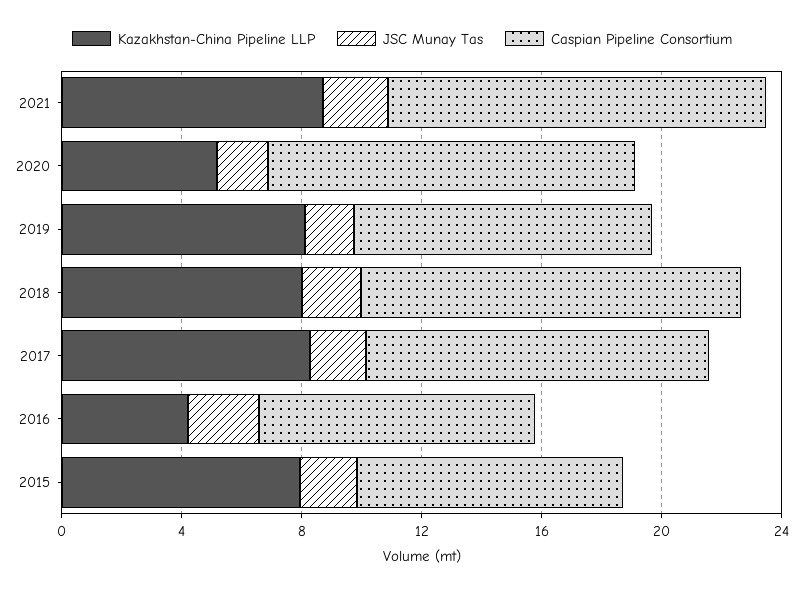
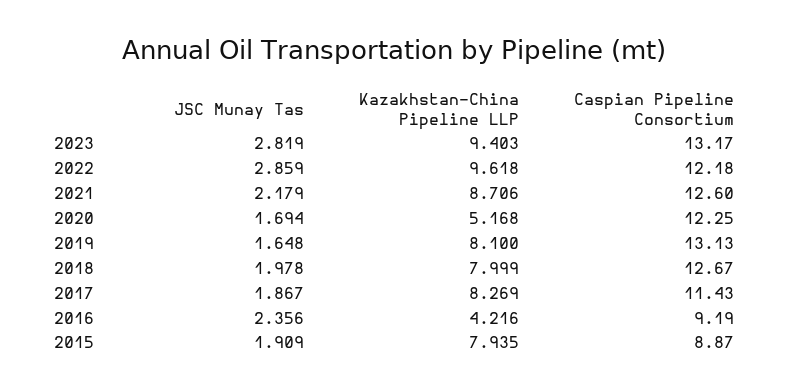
Caspian Pipeline Consortium, 2019: 10 -> 13.13
JSC Munay Tas, 2023: none -> 2.819
Kazakhstan-China Pipeline LLP, 2023: none -> 9.403
Caspian Pipeline Consortium, 2023: none -> 13.17
JSC Munay Tas, 2022: none -> 2.859
Kazakhstan-China Pipeline LLP, 2022: none -> 9.618
Caspian Pipeline Consortium, 2022: none -> 12.18

